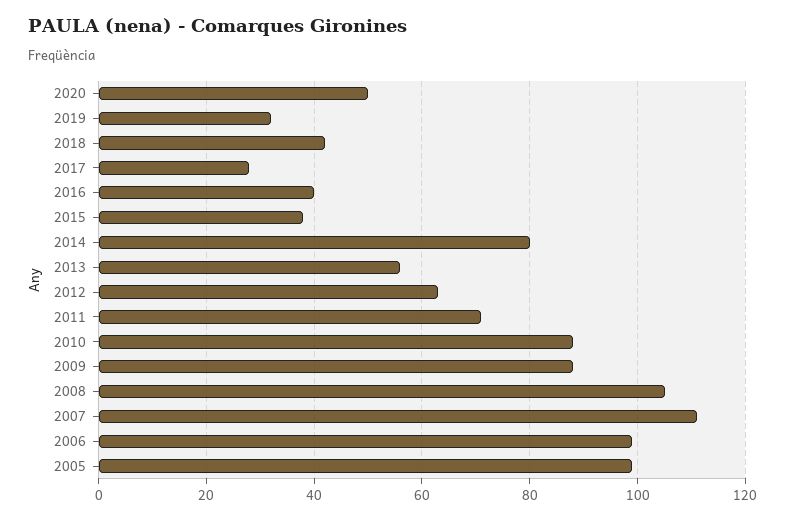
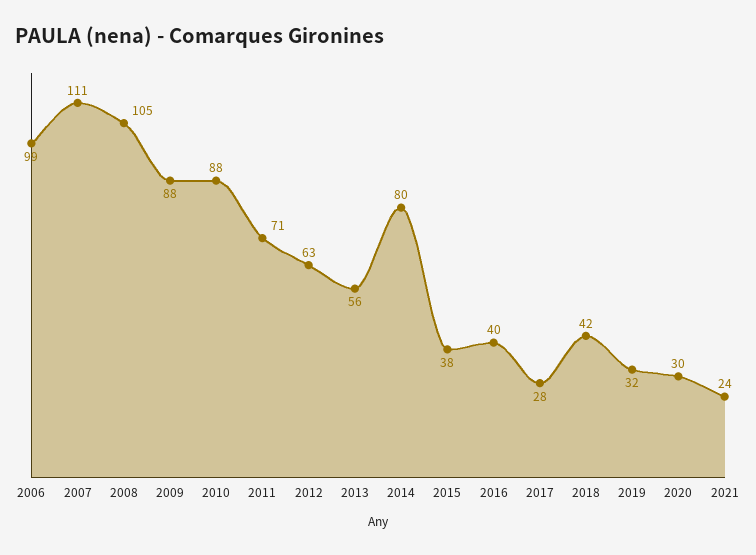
2020: 50 -> 30
2005: 100 -> none
2021: none -> 24

